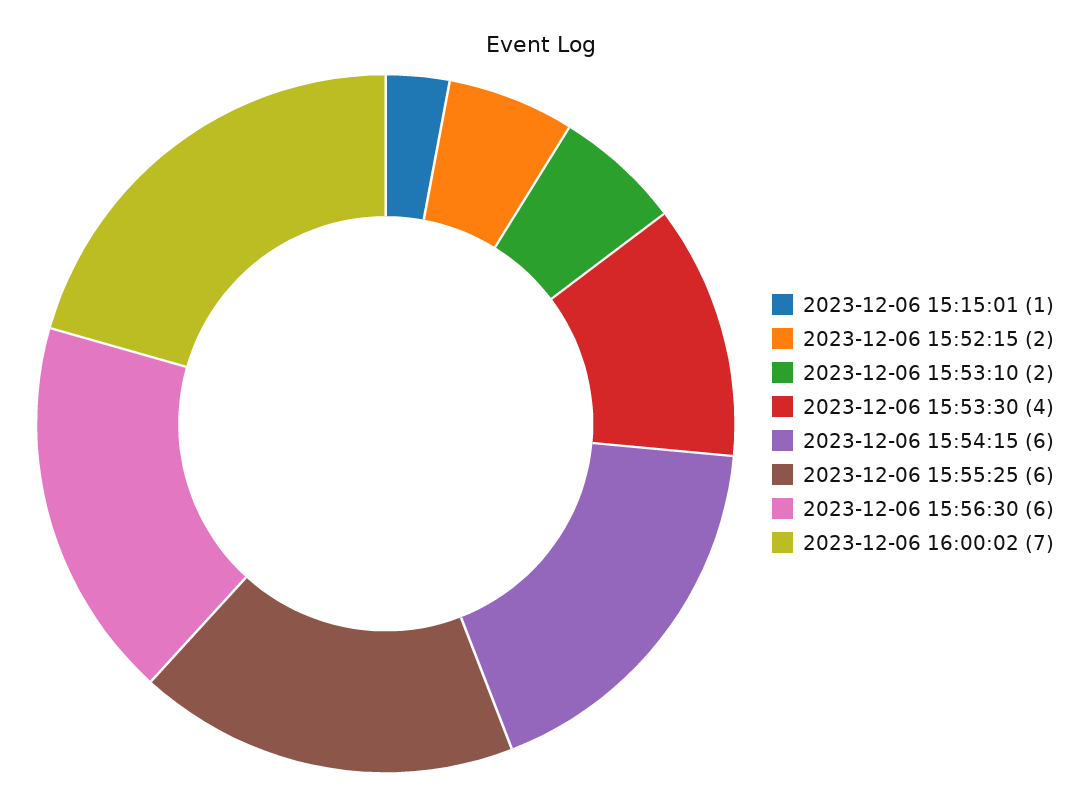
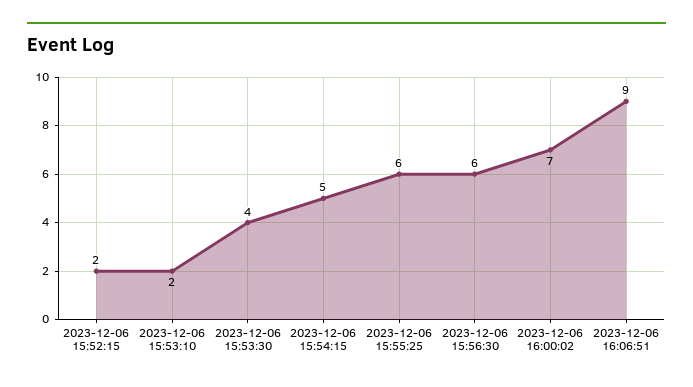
2023-12-06 15:15:01: 1 -> none
2023-12-06 15:54:15: 6 -> 5
2023-12-06 16:06:51: none -> 9

